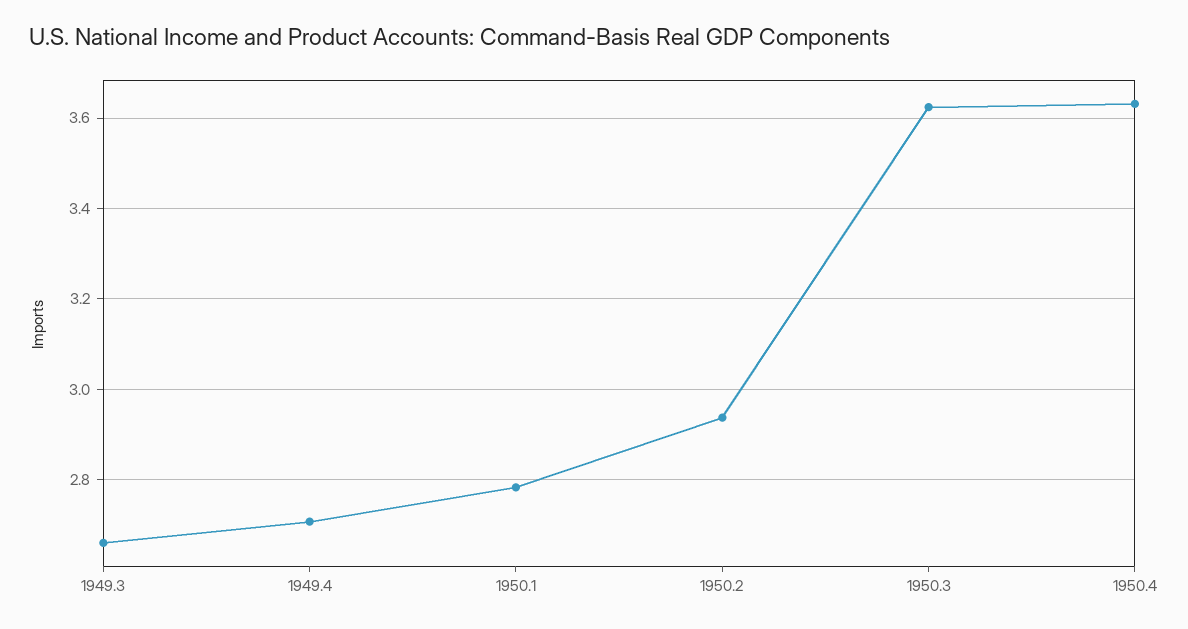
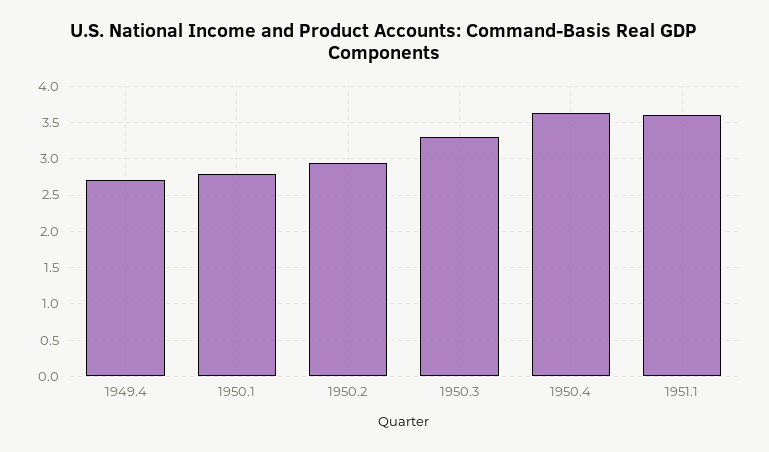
1949.3: 2.66 -> none
1950.3: 3.62 -> 3.3
1951.1: none -> 3.6

